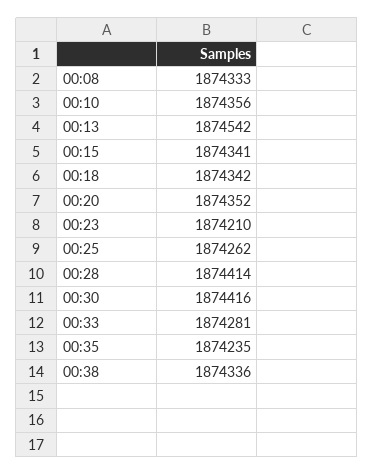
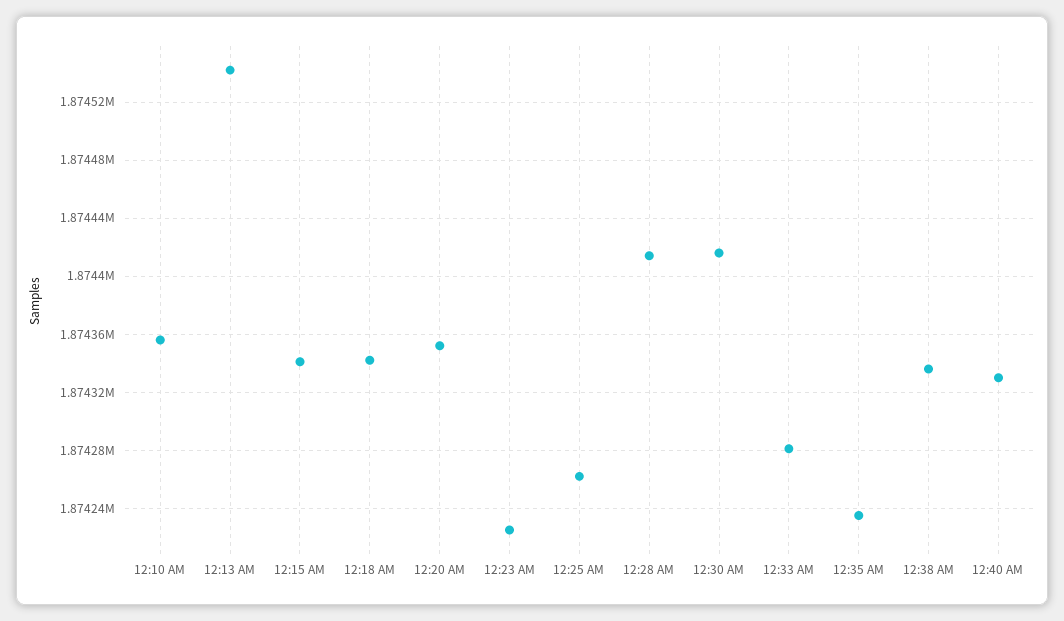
00:08: 1874333 -> none
00:23: 1874210 -> 1874225
12:40 AM: none -> 1874330

